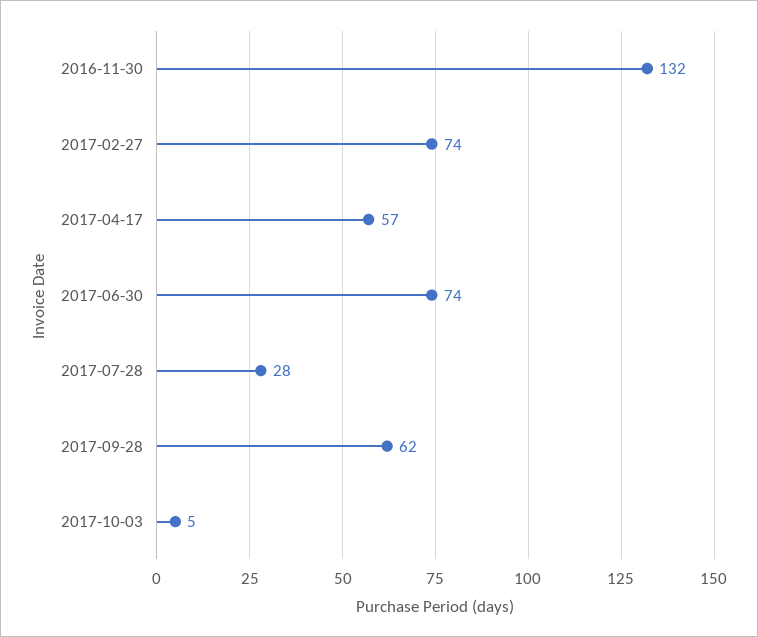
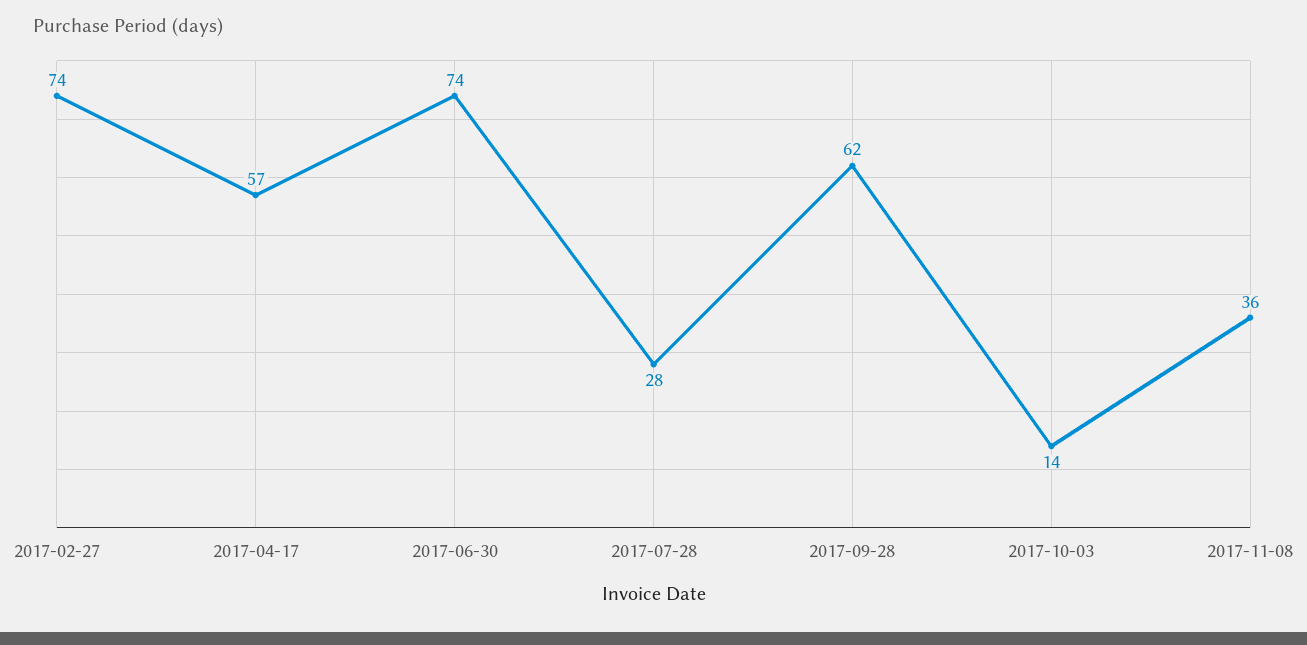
2016-11-30: 132 -> none
2017-10-03: 5 -> 14
2017-11-08: none -> 36

